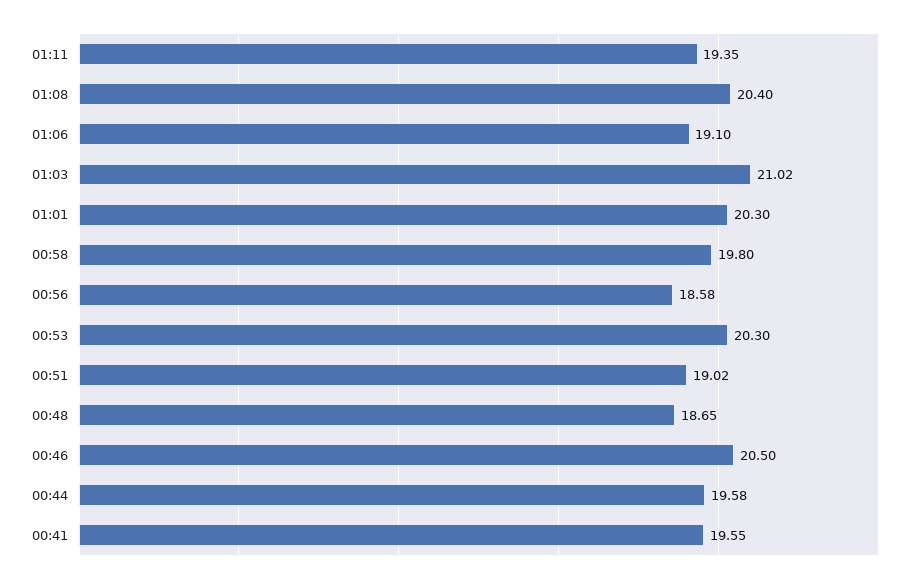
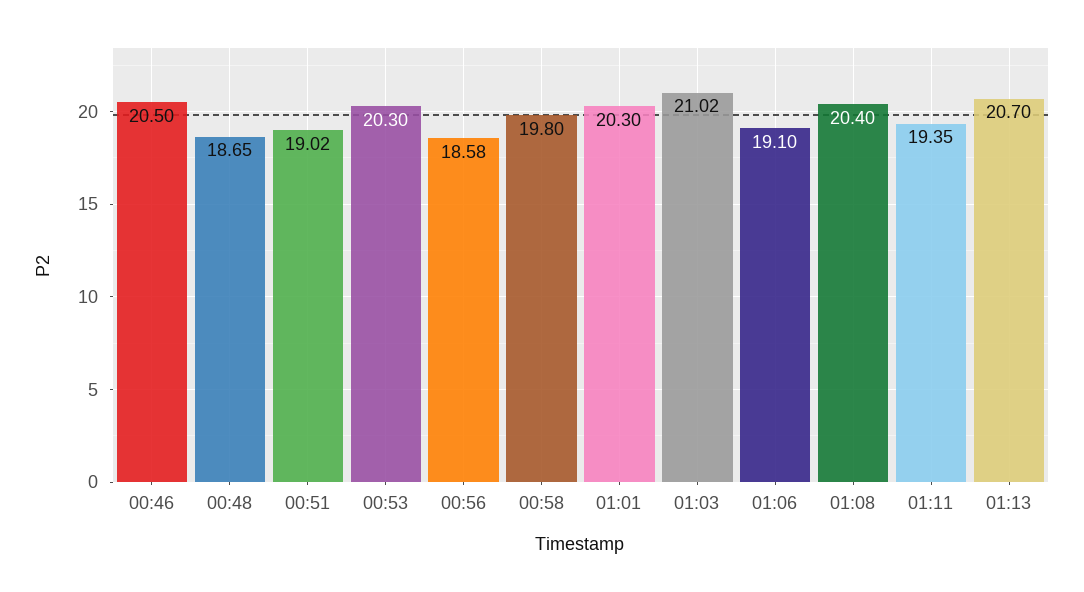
00:44: 19.58 -> none
00:41: 19.55 -> none
01:13: none -> 20.7

